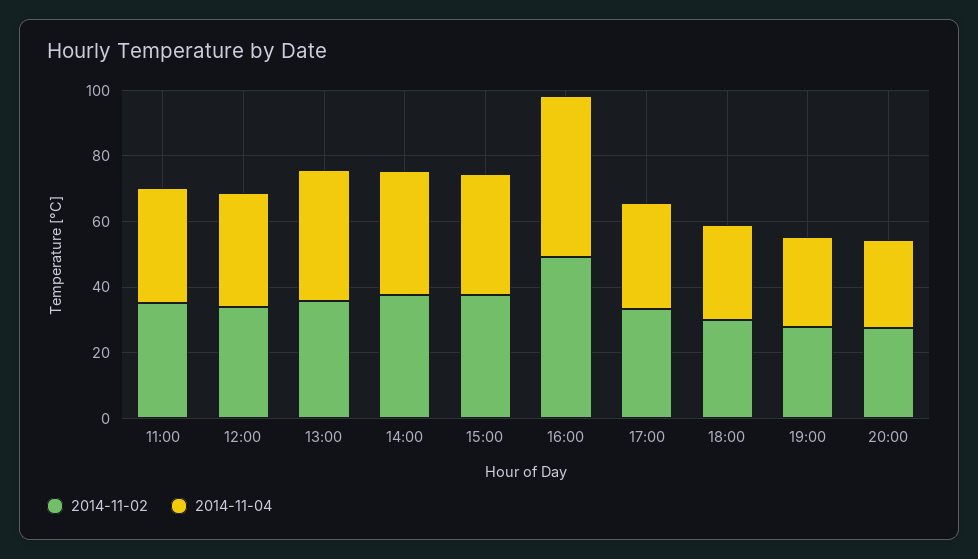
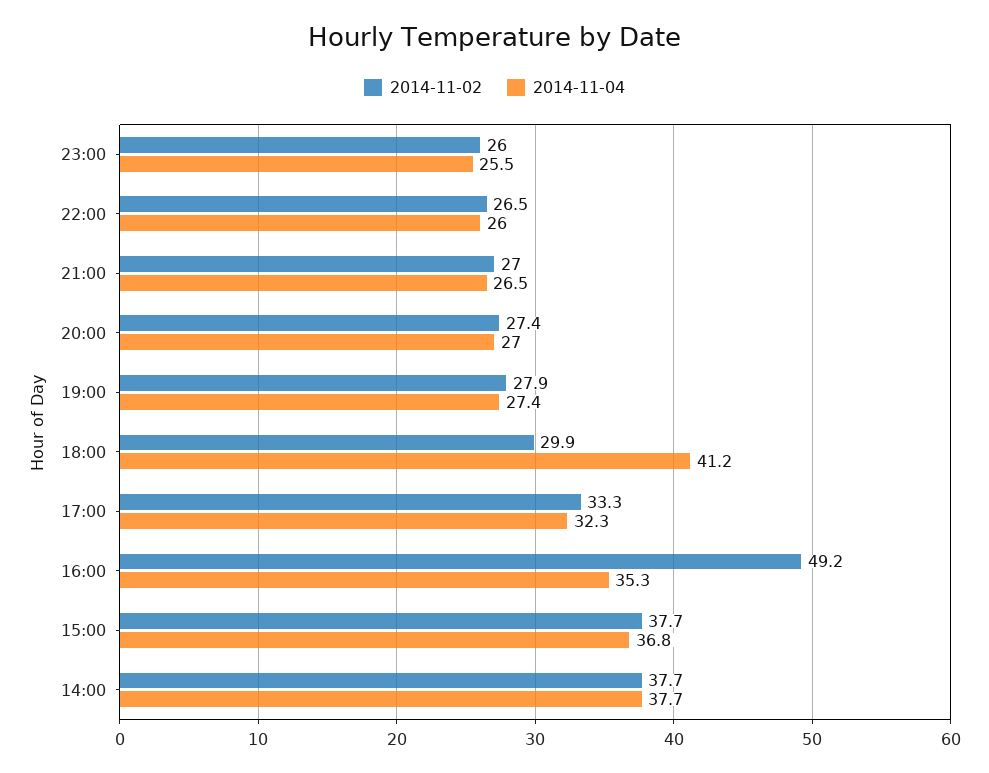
2014-11-02, 11:00: 35 -> none
2014-11-04, 11:00: 35 -> none
2014-11-02, 12:00: 35 -> none
2014-11-04, 12:00: 35 -> none
2014-11-02, 13:00: 35 -> none
2014-11-04, 13:00: 40 -> none
2014-11-04, 16:00: 50 -> 35.3
2014-11-04, 18:00: 30 -> 41.2
2014-11-02, 23:00: none -> 26
2014-11-04, 23:00: none -> 25.5
2014-11-02, 22:00: none -> 26.5
2014-11-04, 22:00: none -> 26
2014-11-02, 21:00: none -> 27
2014-11-04, 21:00: none -> 26.5

